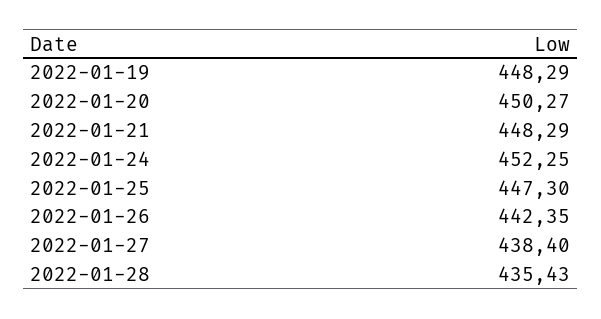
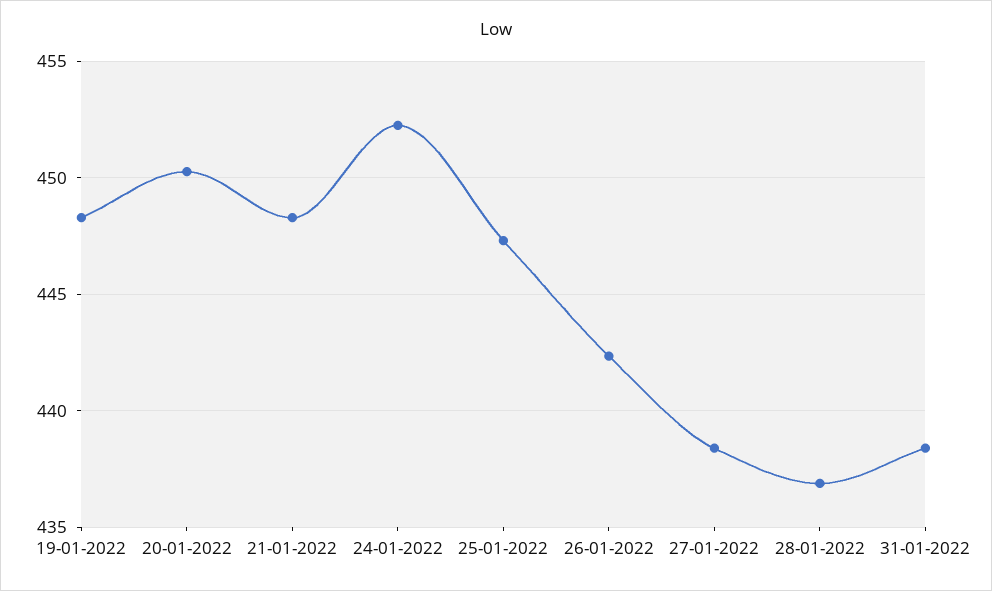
2022-01-28: 435.43 -> 437
31-01-2022: none -> 438.5

